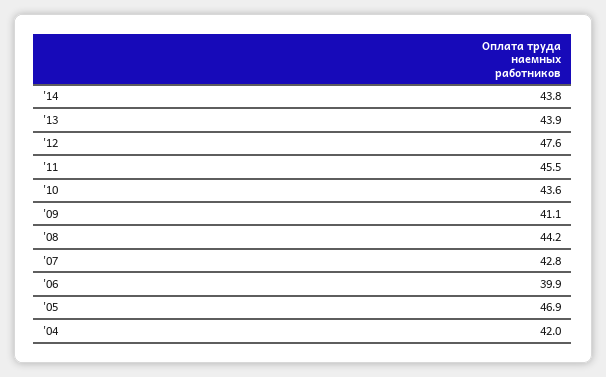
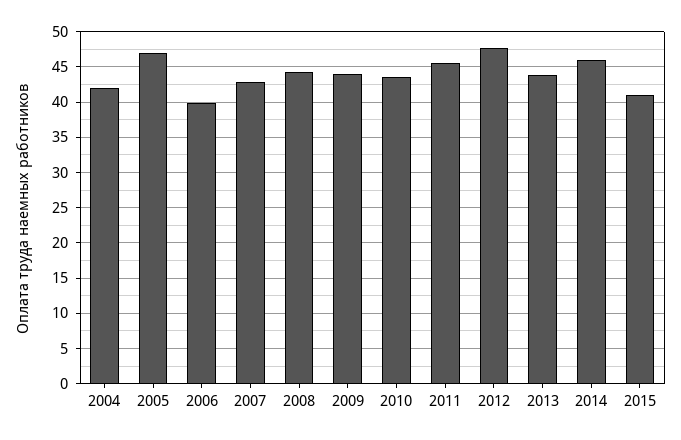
'14: 43.8 -> 46
'09: 41.1 -> 44
2015: none -> 41

